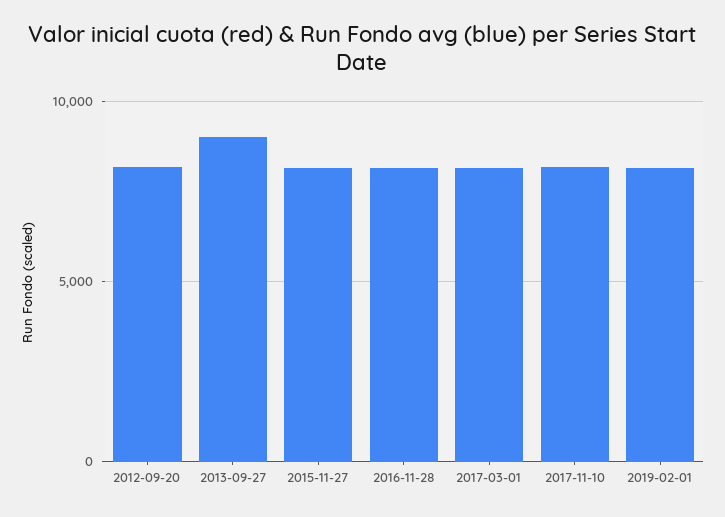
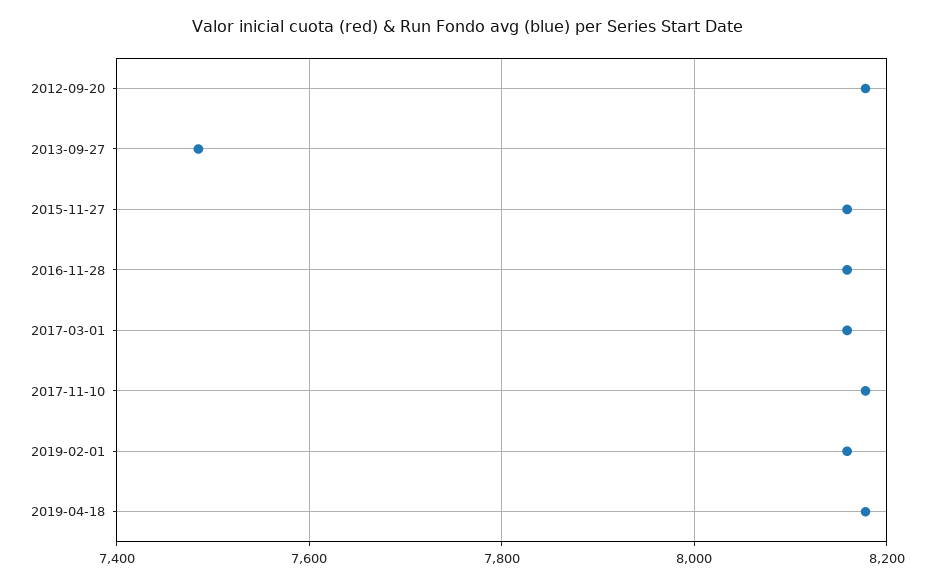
2013-09-27: 9000 -> 7480
2019-04-18: none -> 8180

